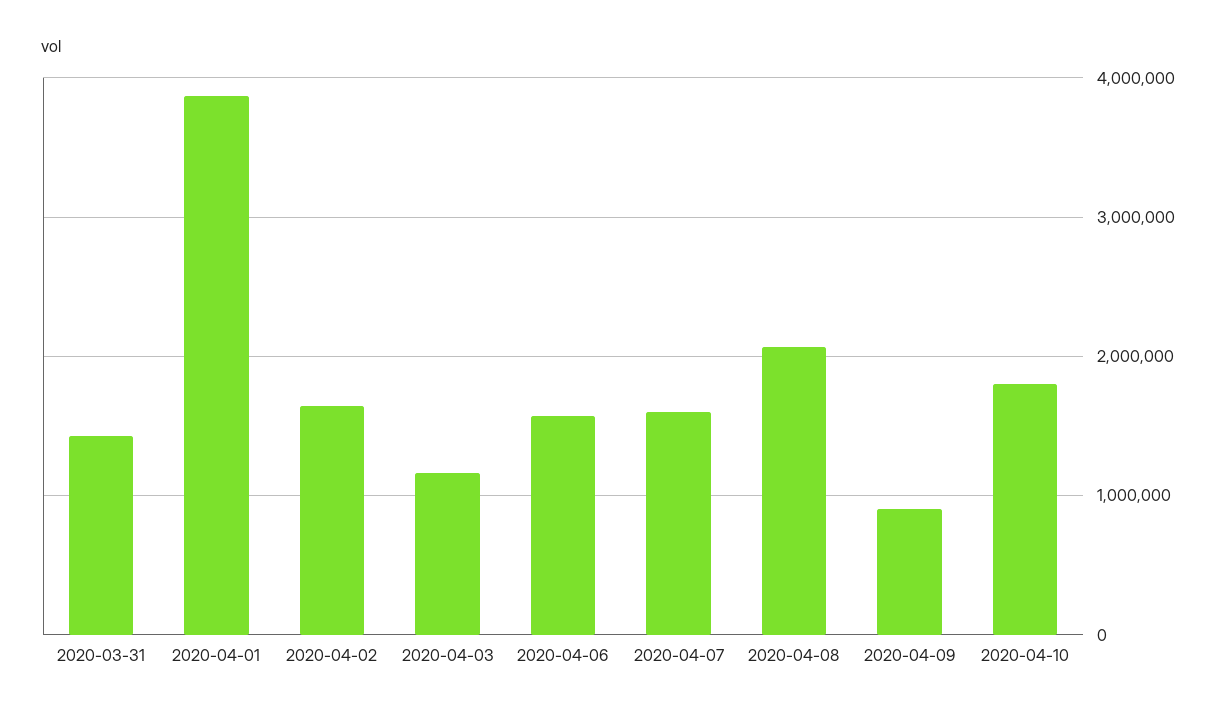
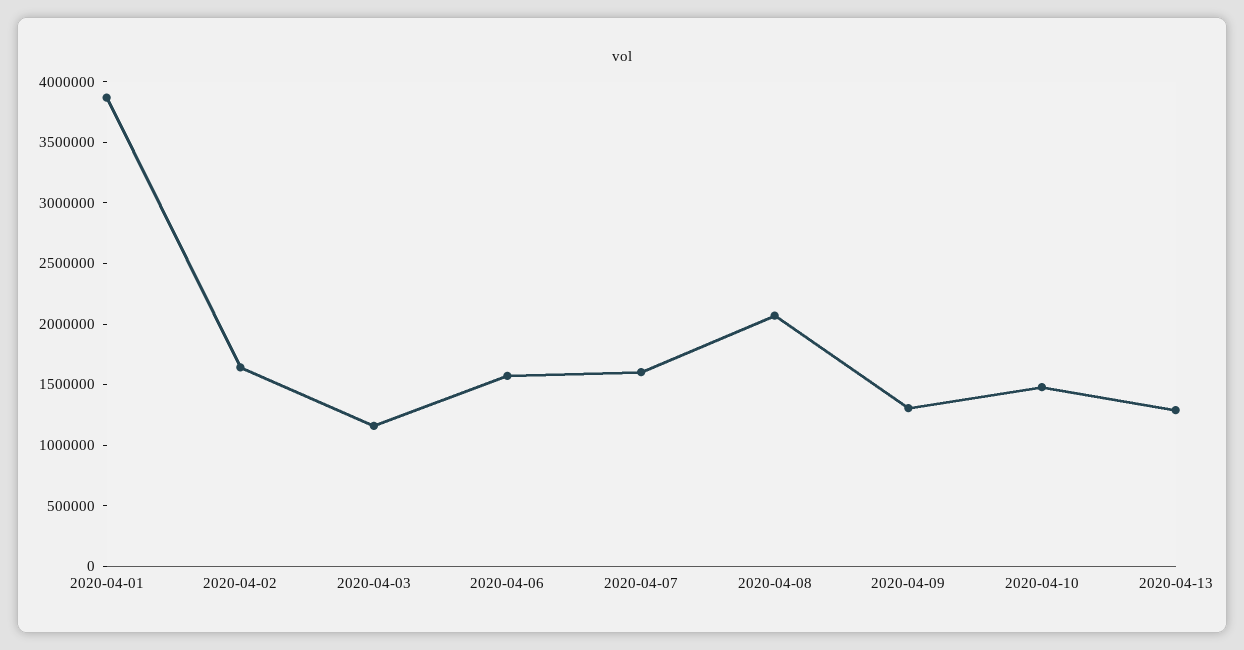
2020-03-31: 1400000 -> none
2020-04-09: 900000 -> 1300000
2020-04-10: 1800000 -> 1500000
2020-04-13: none -> 1300000

